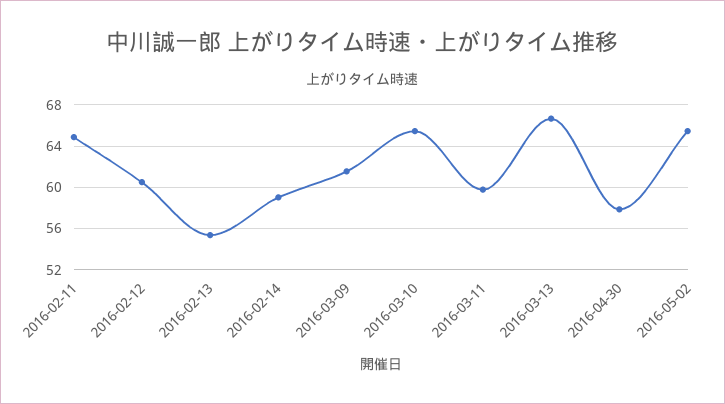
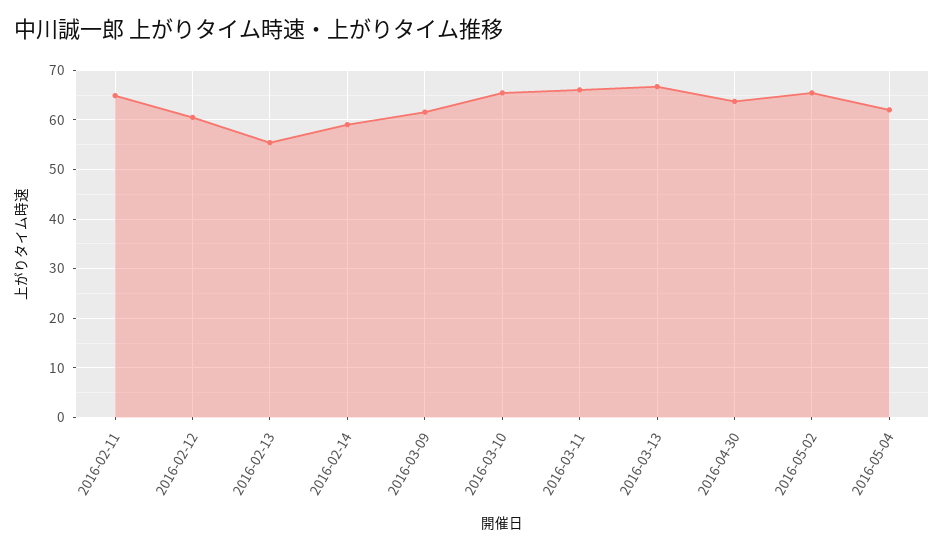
2016-03-11: 60 -> 66
2016-04-30: 58 -> 64
2016-05-04: none -> 62

